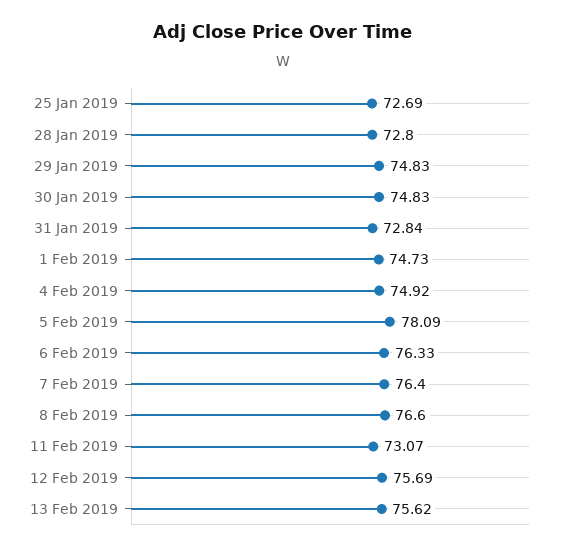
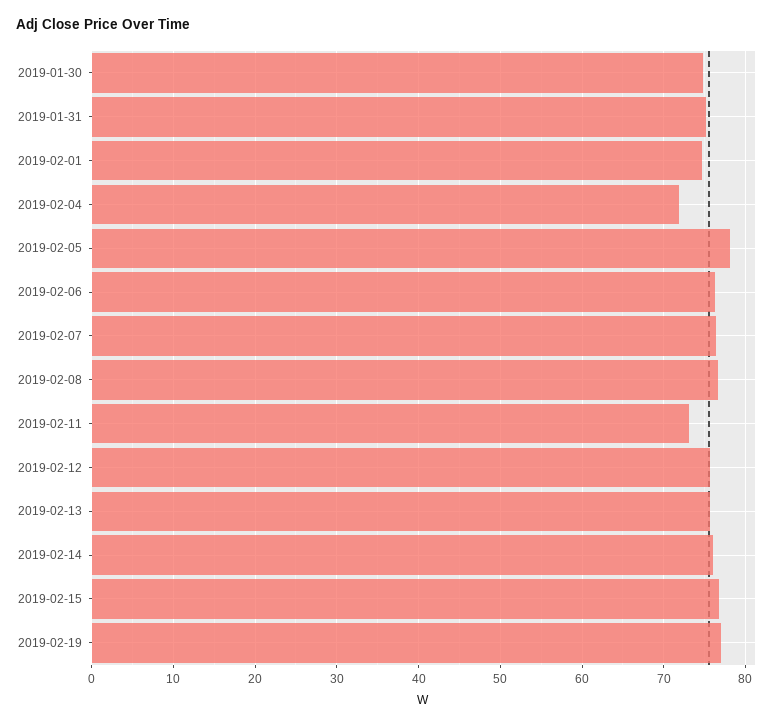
25 Jan 2019: 72.69 -> none
28 Jan 2019: 72.8 -> none
29 Jan 2019: 74.83 -> none
31 Jan 2019: 72.84 -> 75
4 Feb 2019: 74.92 -> 72
2019-02-14: none -> 76
2019-02-15: none -> 77
2019-02-19: none -> 77

